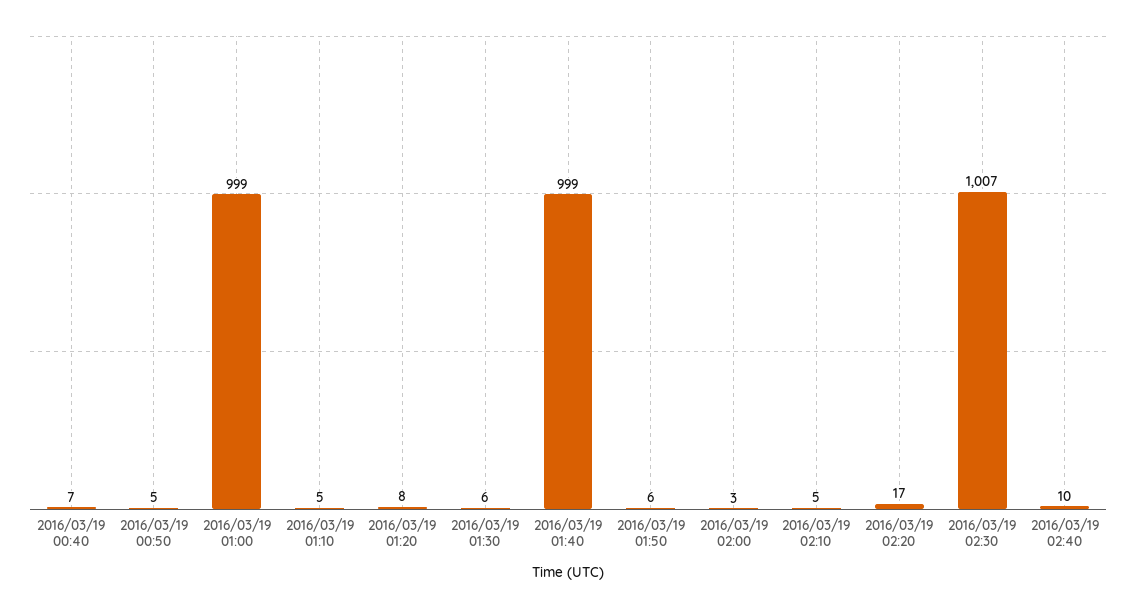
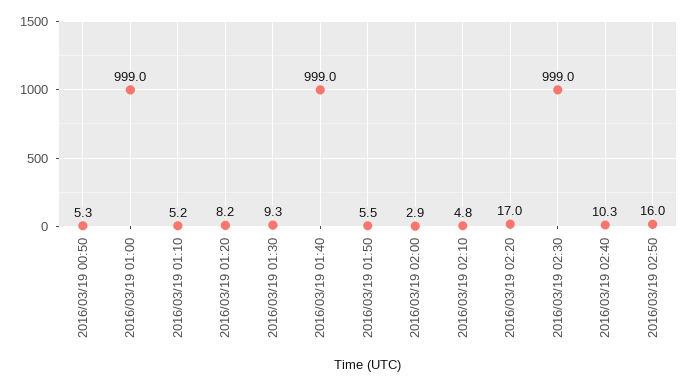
2016/03/19 00:40: 7 -> none
2016/03/19 01:30: 6 -> 9.3
2016/03/19 02:30: 1007 -> 999
2016/03/19 02:50: none -> 16

